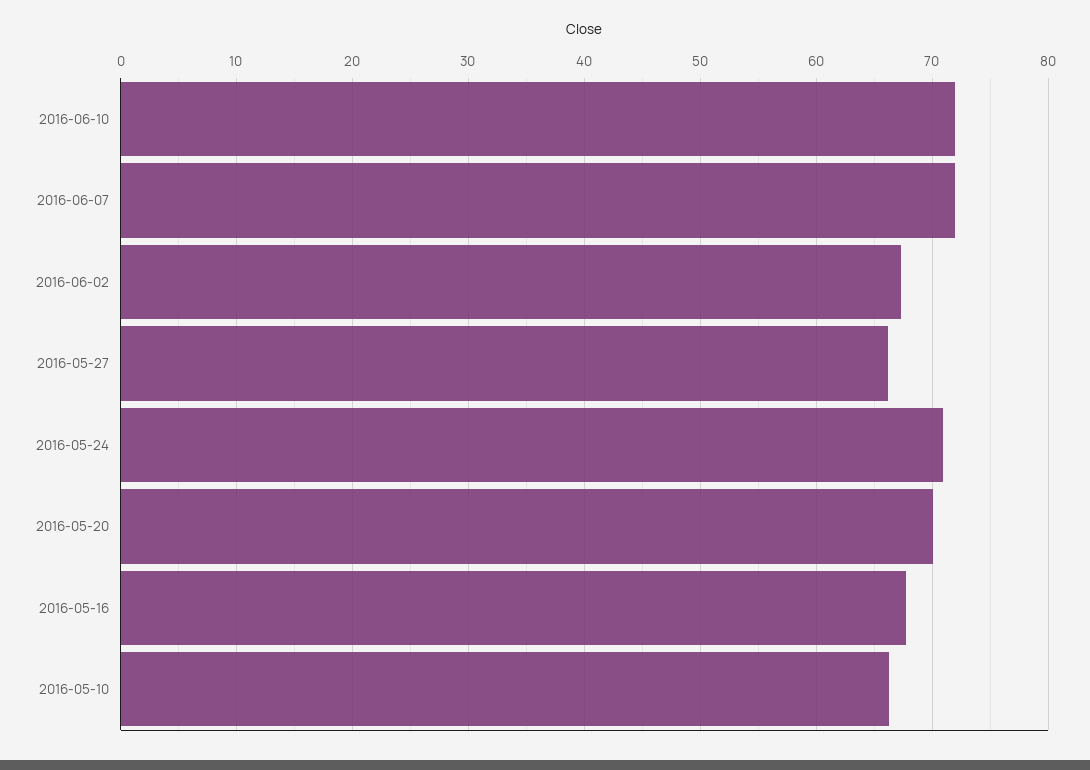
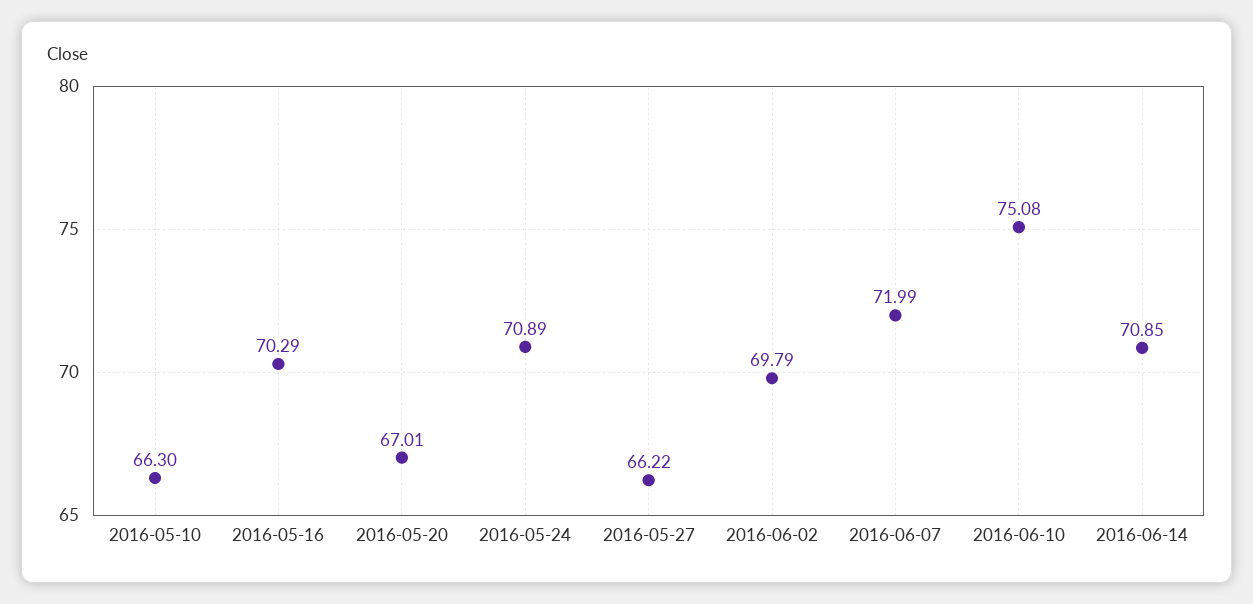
2016-06-10: 72 -> 75.08
2016-06-02: 67 -> 69.79
2016-05-20: 70 -> 67.01
2016-05-16: 68 -> 70.29
2016-06-14: none -> 70.85

